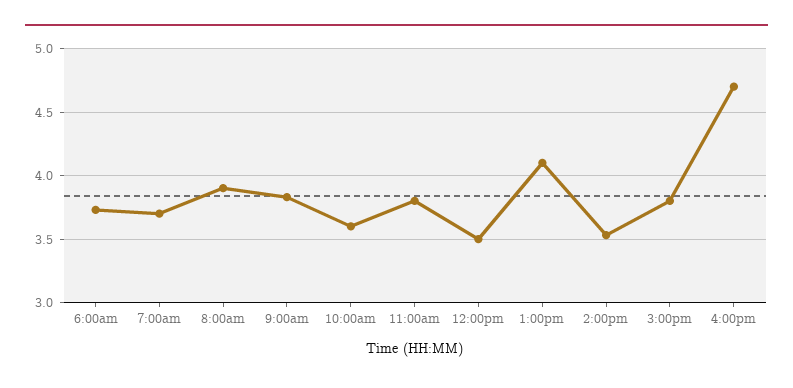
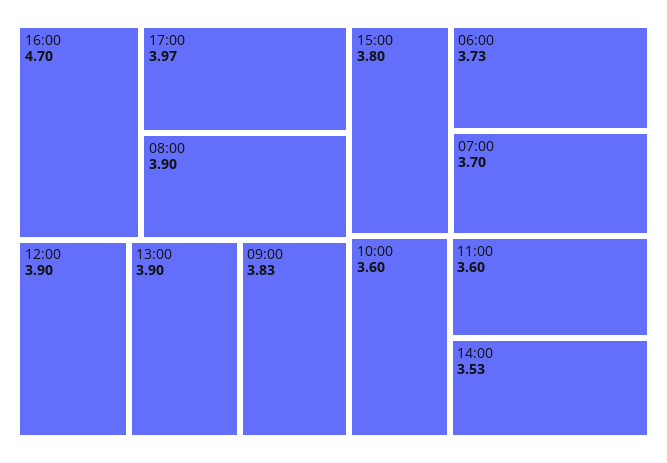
11:00am: 3.8 -> 3.6
12:00pm: 3.5 -> 3.9
1:00pm: 4.1 -> 3.9
17:00: none -> 3.97

